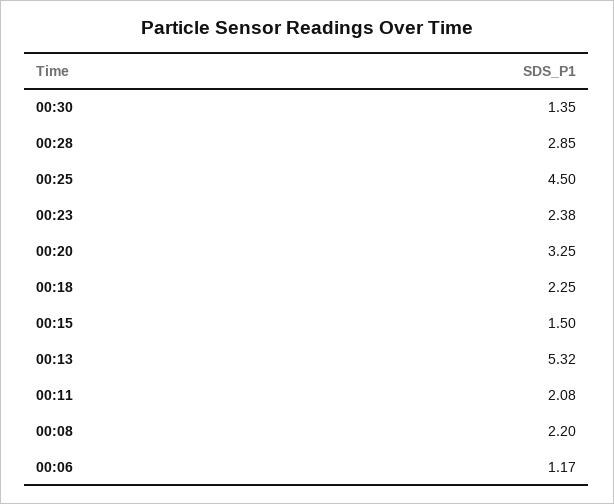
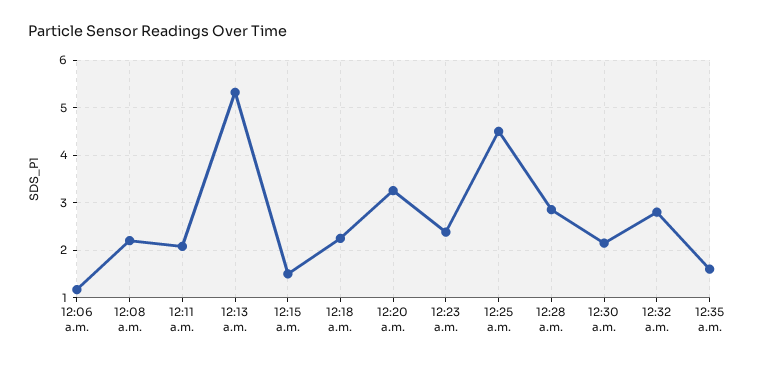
00:30: 1.35 -> 2.2
12:32 a.m.: none -> 2.8
12:35 a.m.: none -> 1.6

